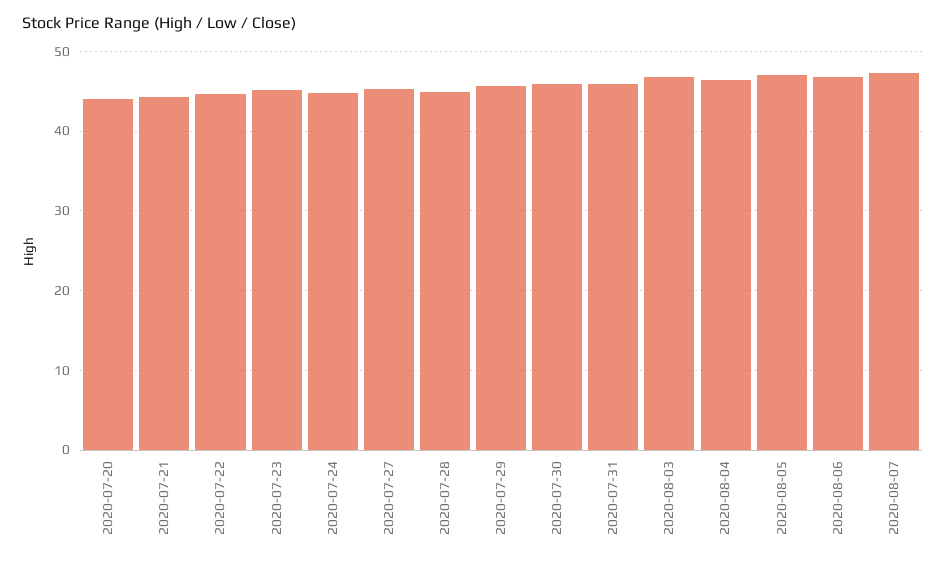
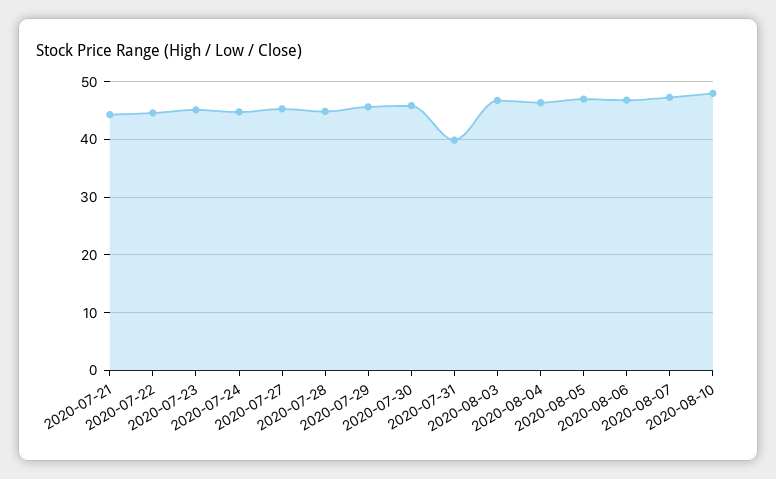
2020-07-20: 44 -> none
2020-07-31: 46 -> 40
2020-08-10: none -> 48

